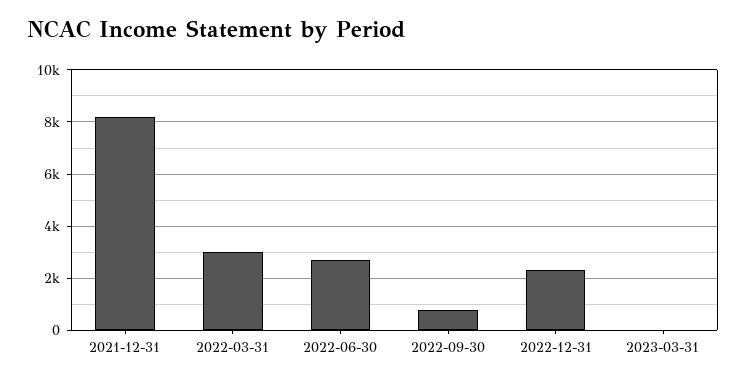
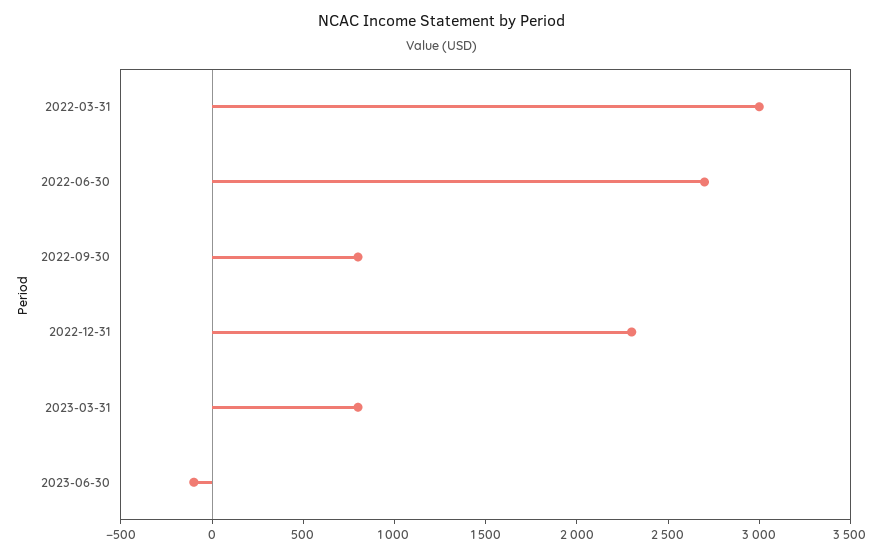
2021-12-31: 8250 -> none
2023-03-31: 0 -> 800
2023-06-30: none -> -100

